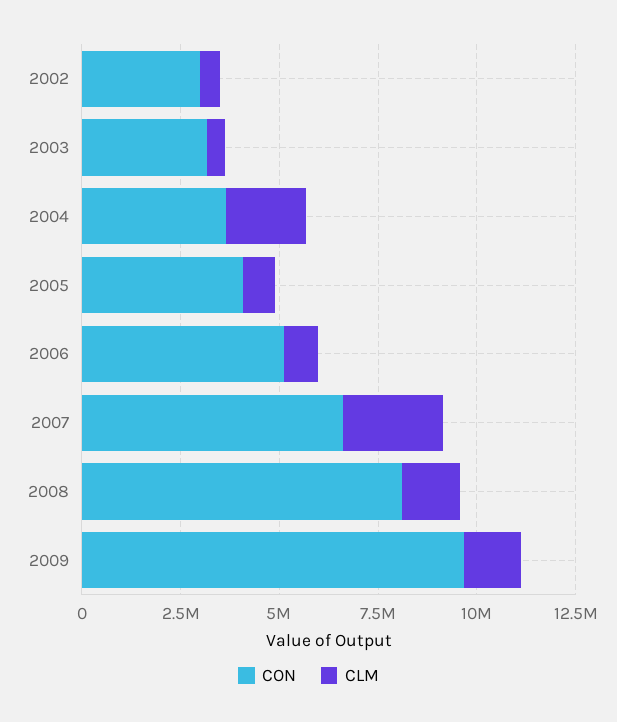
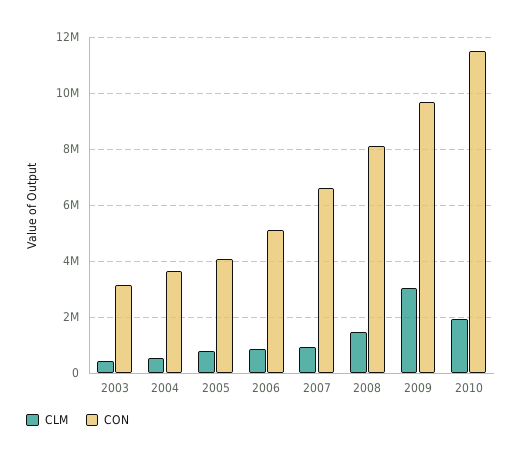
CON, 2002: 3000000 -> none
CLM, 2002: 500000 -> none
CLM, 2004: 2000000 -> 500000
CLM, 2007: 2500000 -> 1000000
CLM, 2009: 1500000 -> 3000000
CLM, 2010: none -> 2000000
CON, 2010: none -> 11500000

